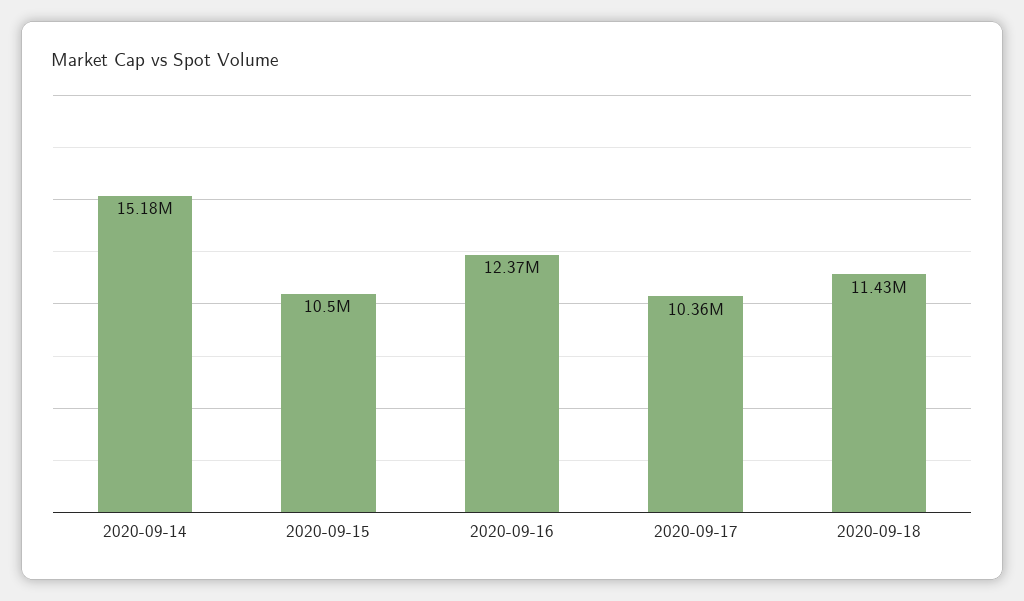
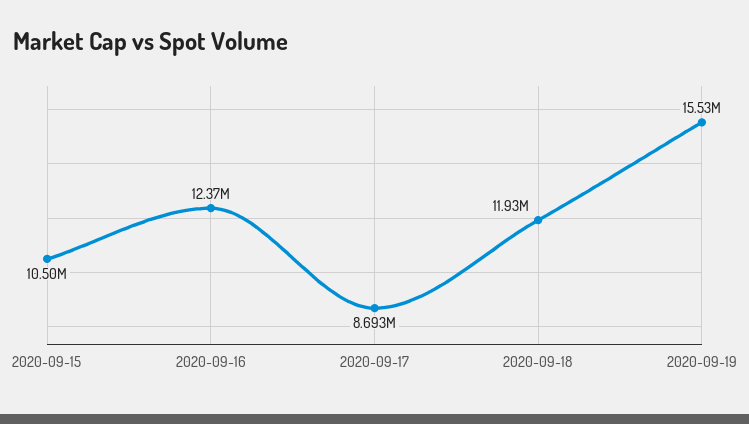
2020-09-14: 15180000 -> none
2020-09-17: 10360000 -> 8693000
2020-09-18: 11430000 -> 11930000
2020-09-19: none -> 15530000

